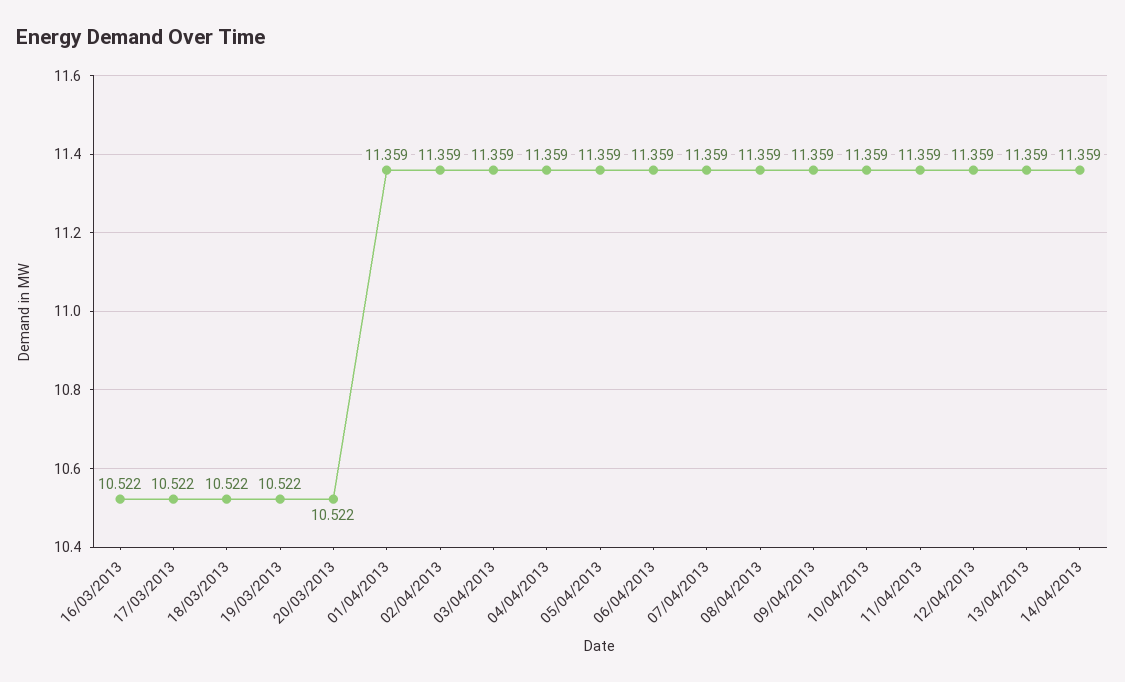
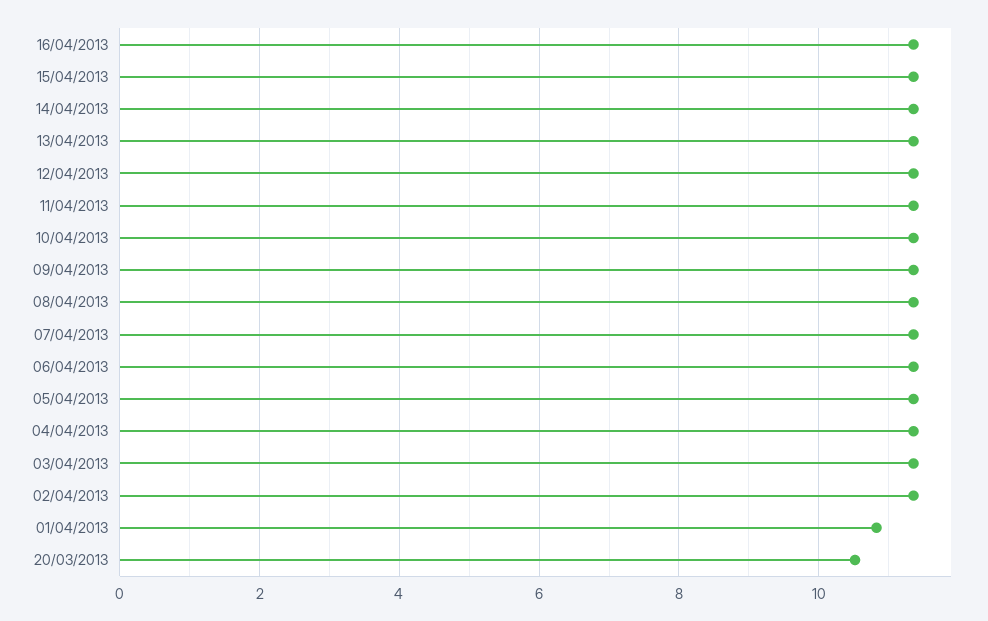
16/03/2013: 10.522 -> none
17/03/2013: 10.522 -> none
18/03/2013: 10.522 -> none
19/03/2013: 10.522 -> none
01/04/2013: 11.359 -> 10.8
16/04/2013: none -> 11.4
15/04/2013: none -> 11.4

